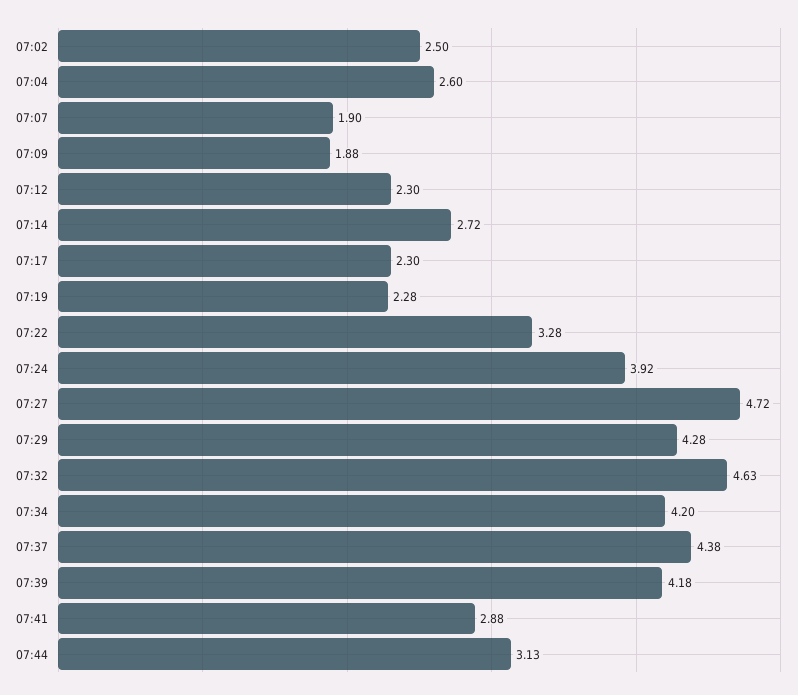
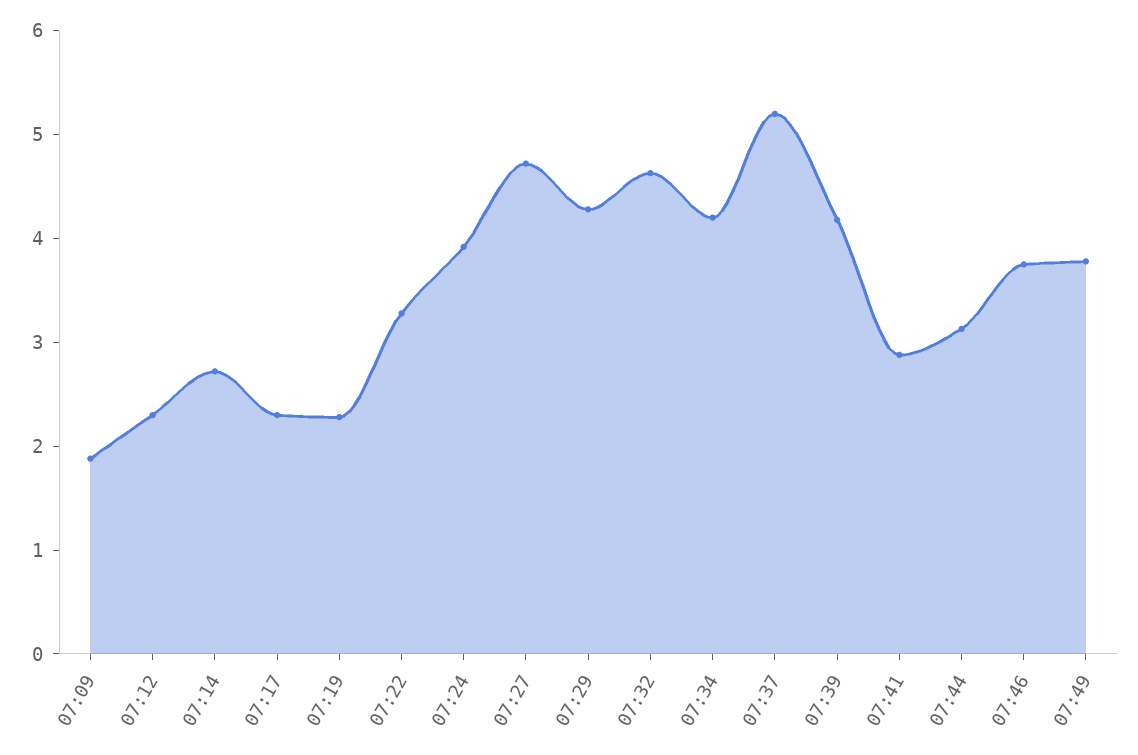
07:02: 2.5 -> none
07:04: 2.6 -> none
07:07: 1.9 -> none
07:37: 4.38 -> 5.2
07:46: none -> 3.8
07:49: none -> 3.8

